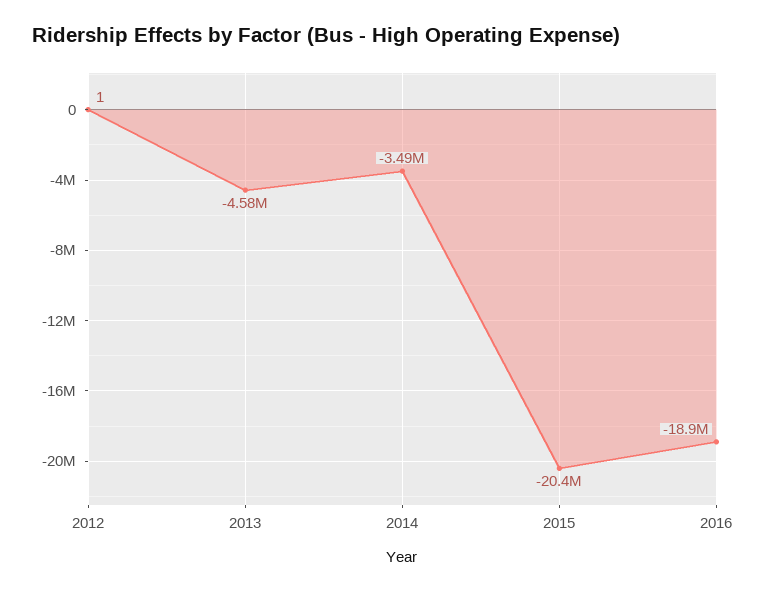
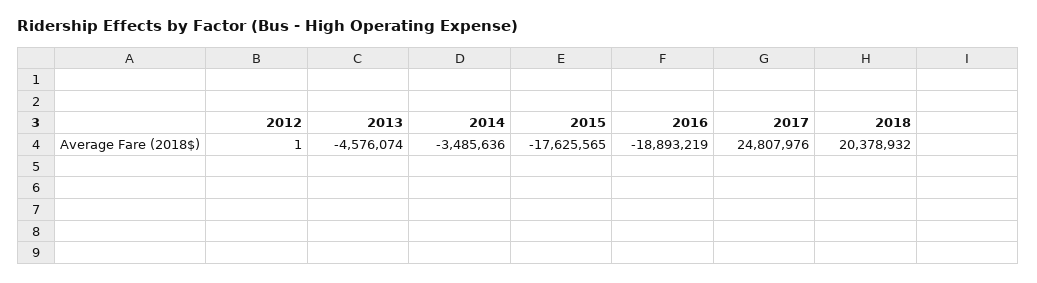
2015: -20400000 -> -17625565
2017: none -> 24807976
2018: none -> 20378932

